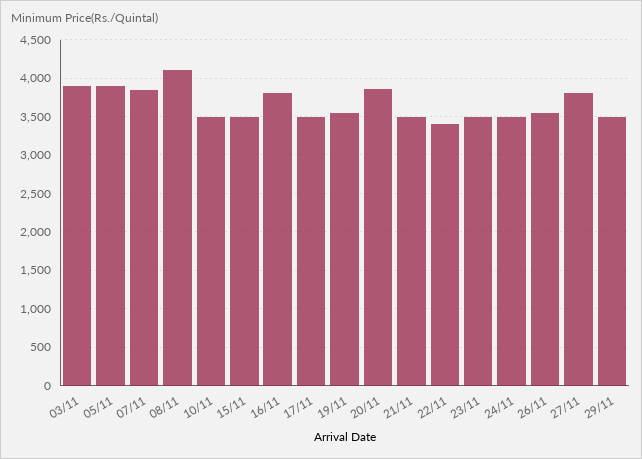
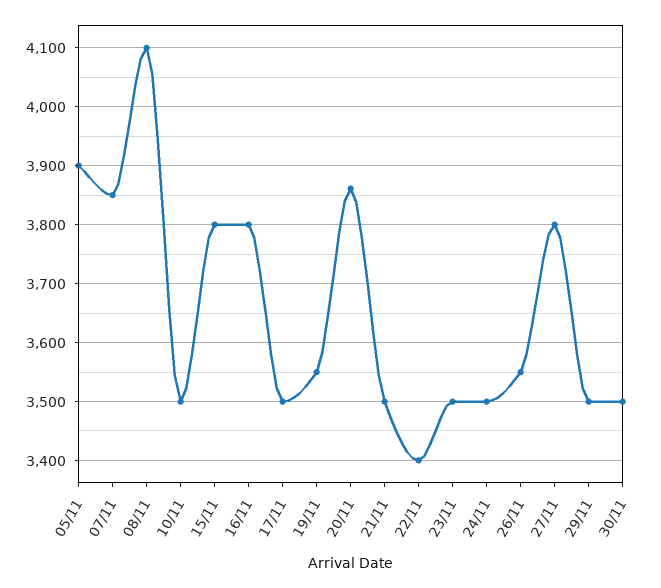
03/11: 3900 -> none
15/11: 3500 -> 3800
30/11: none -> 3500

